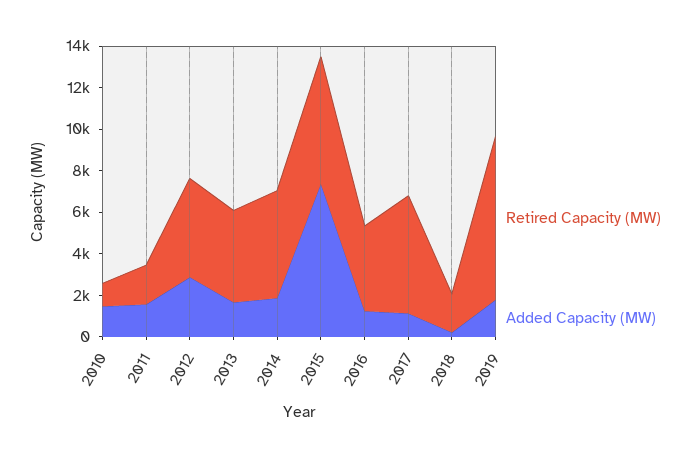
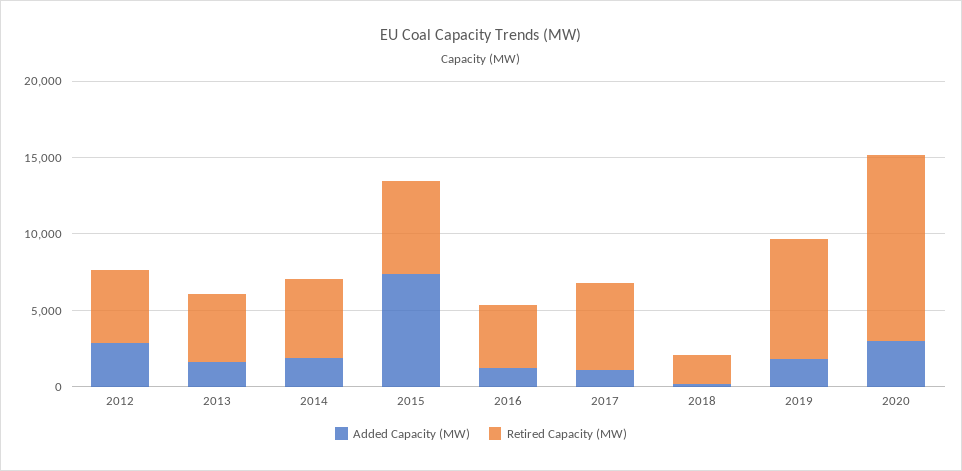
Retired Capacity (MW), 2010: 1000 -> none
Added Capacity (MW), 2010: 1500 -> none
Retired Capacity (MW), 2011: 2000 -> none
Added Capacity (MW), 2011: 1500 -> none
Added Capacity (MW), 2020: none -> 3000
Retired Capacity (MW), 2020: none -> 12000

